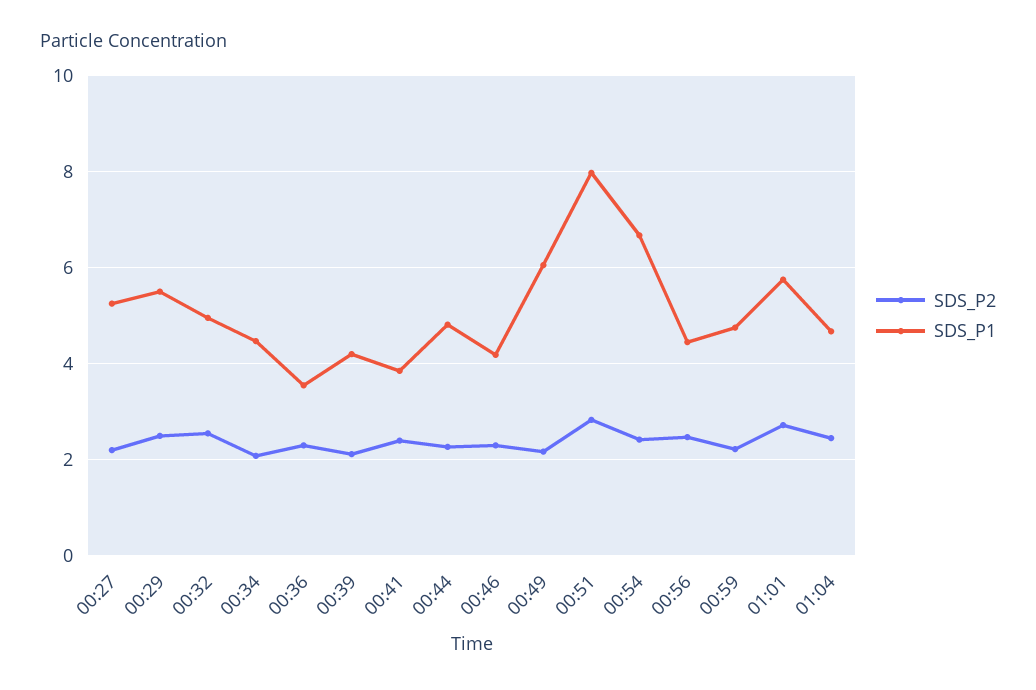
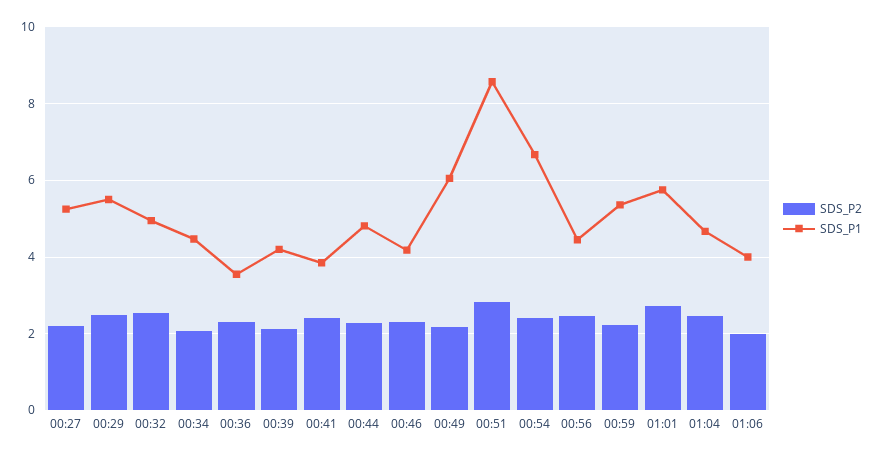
SDS_P1, 00:51: 8 -> 8.6
SDS_P1, 00:59: 4.8 -> 5.4
SDS_P2, 01:06: none -> 2
SDS_P1, 01:06: none -> 4

